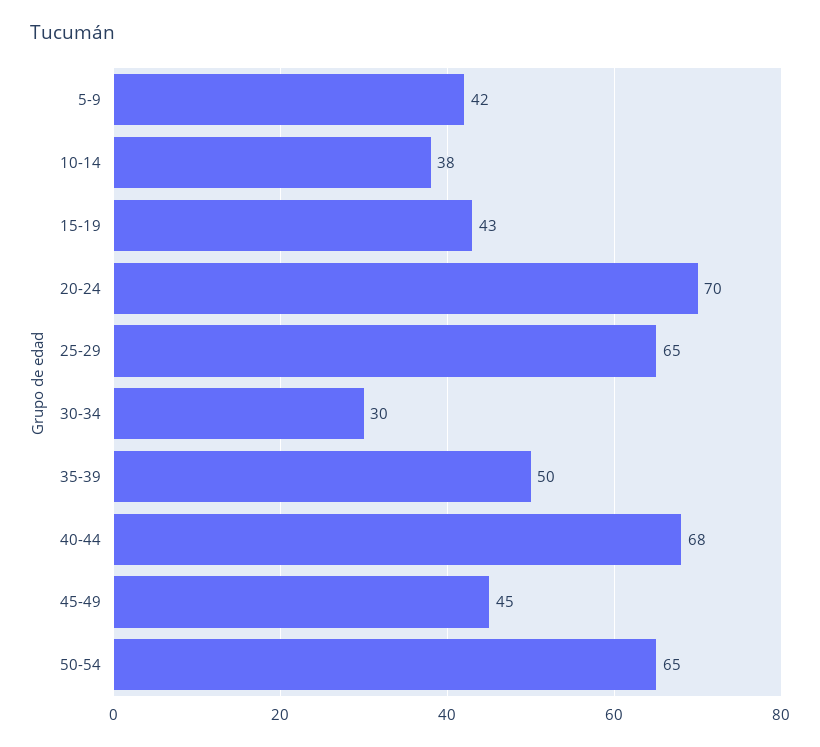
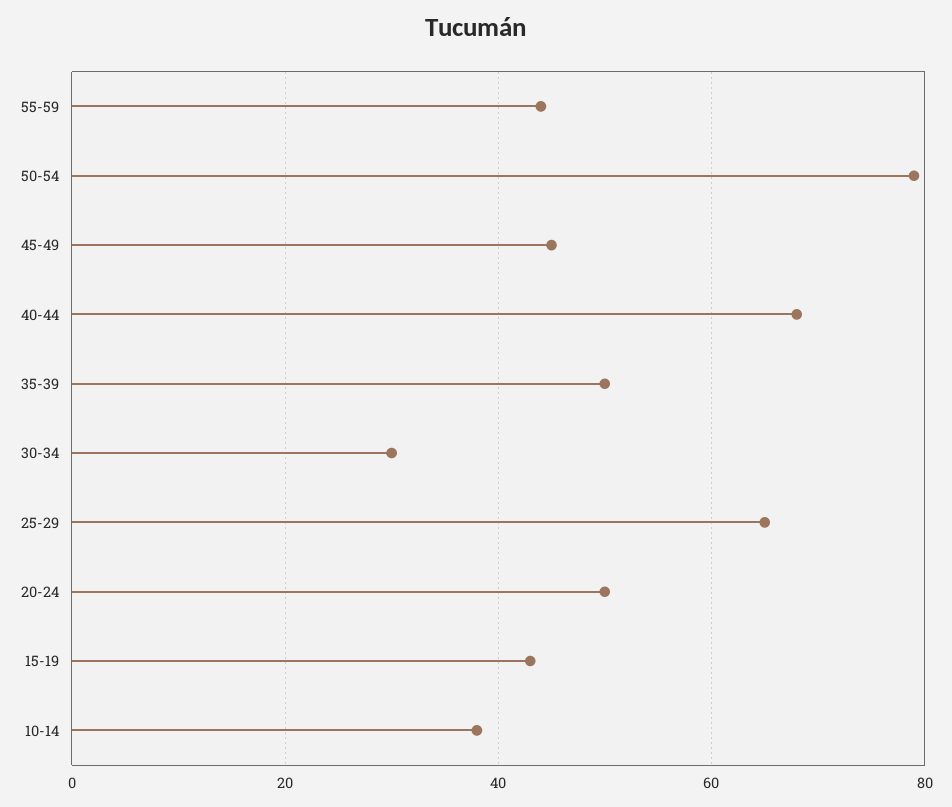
5-9: 42 -> none
20-24: 70 -> 50
50-54: 65 -> 80
55-59: none -> 45

